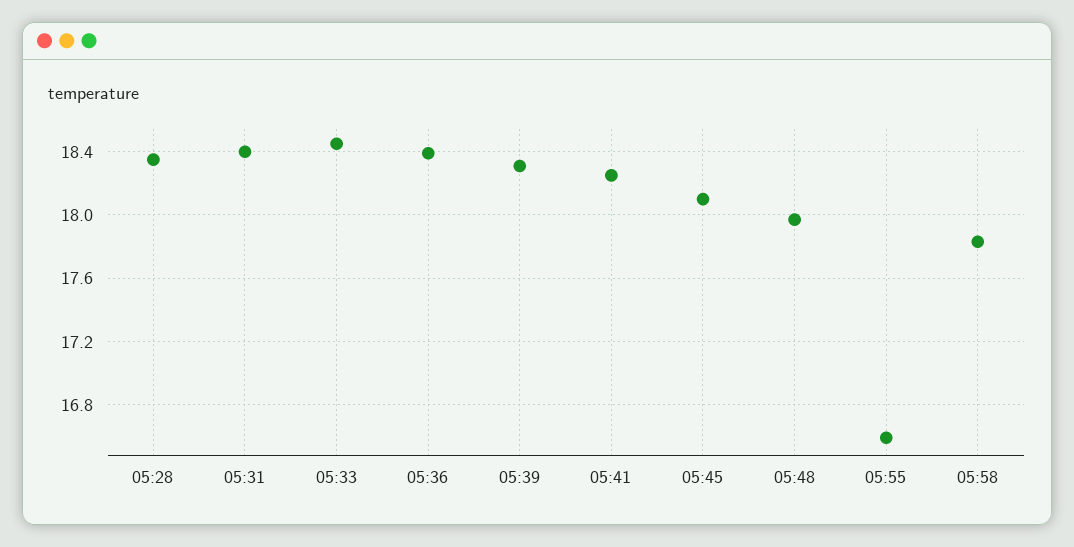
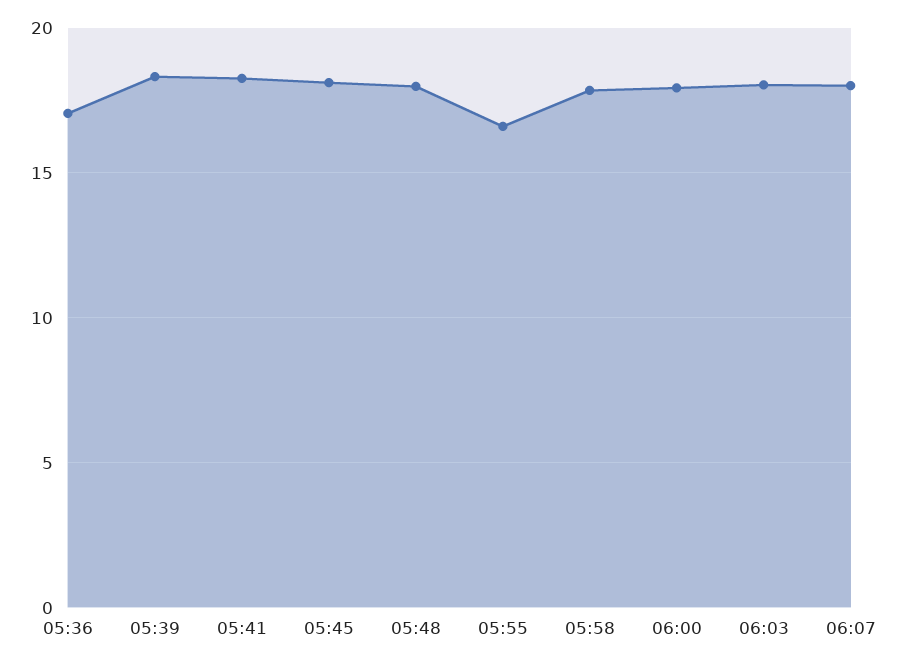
05:28: 18.35 -> none
05:31: 18.4 -> none
05:33: 18.45 -> none
05:36: 18.4 -> 17
06:00: none -> 18
06:03: none -> 18
06:07: none -> 18

